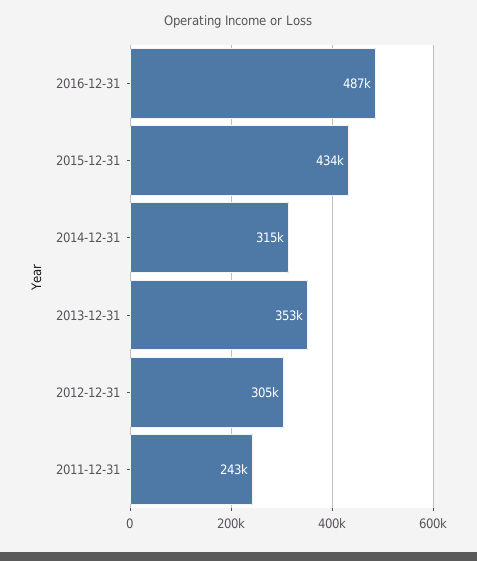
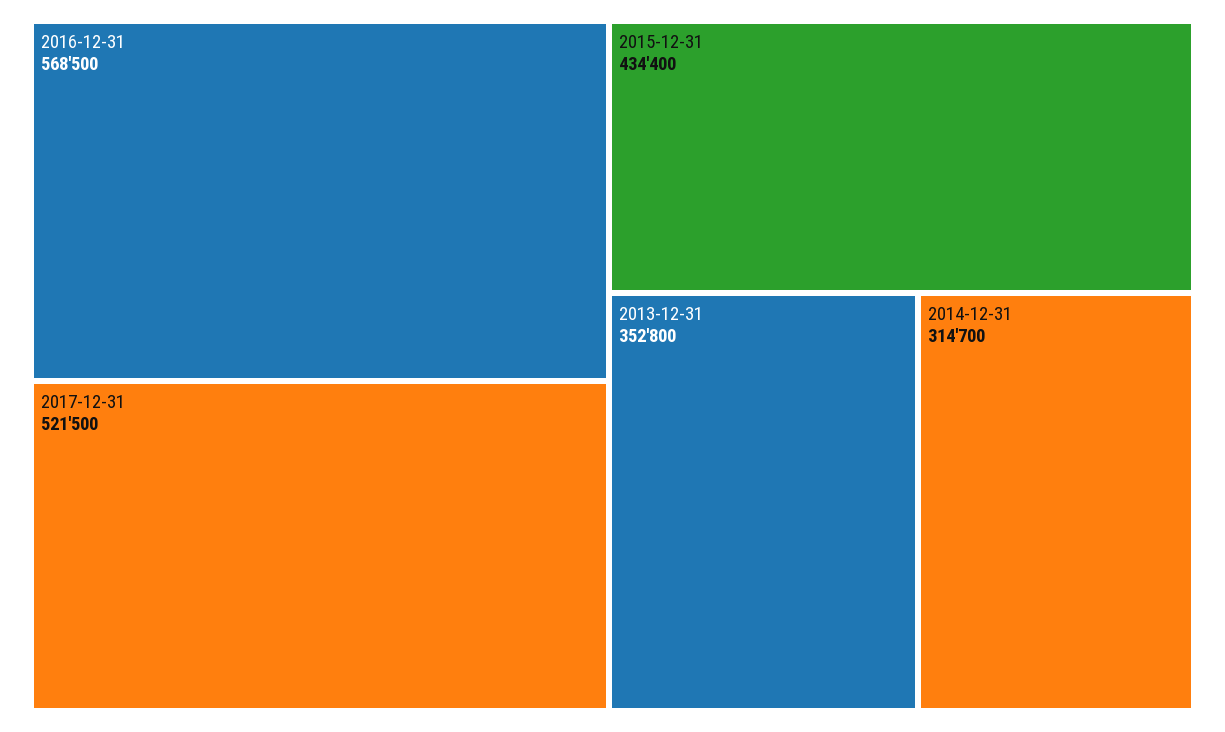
2016-12-31: 487000 -> 568500
2012-12-31: 305000 -> none
2011-12-31: 243000 -> none
2017-12-31: none -> 521500

